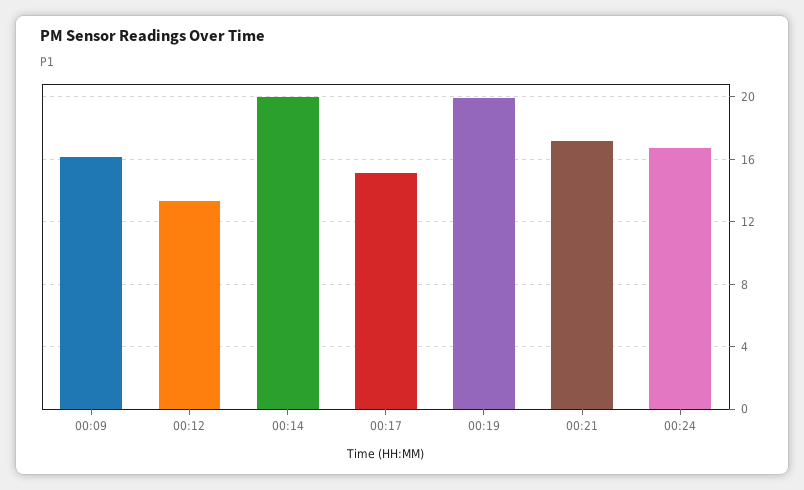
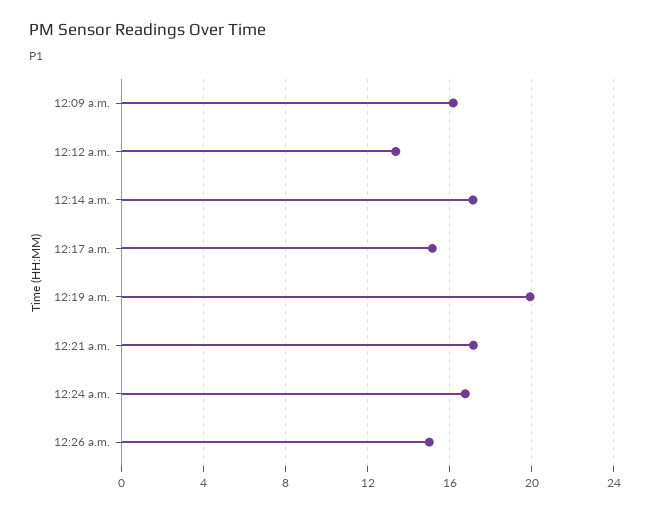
00:14: 20 -> 17
12:26 a.m.: none -> 15

